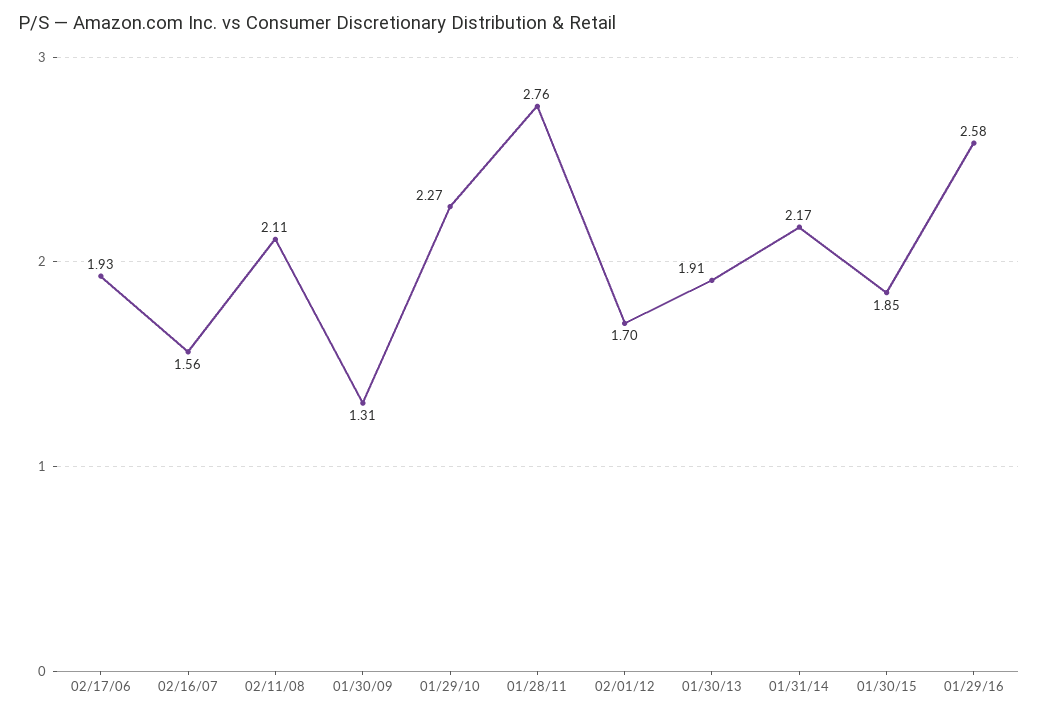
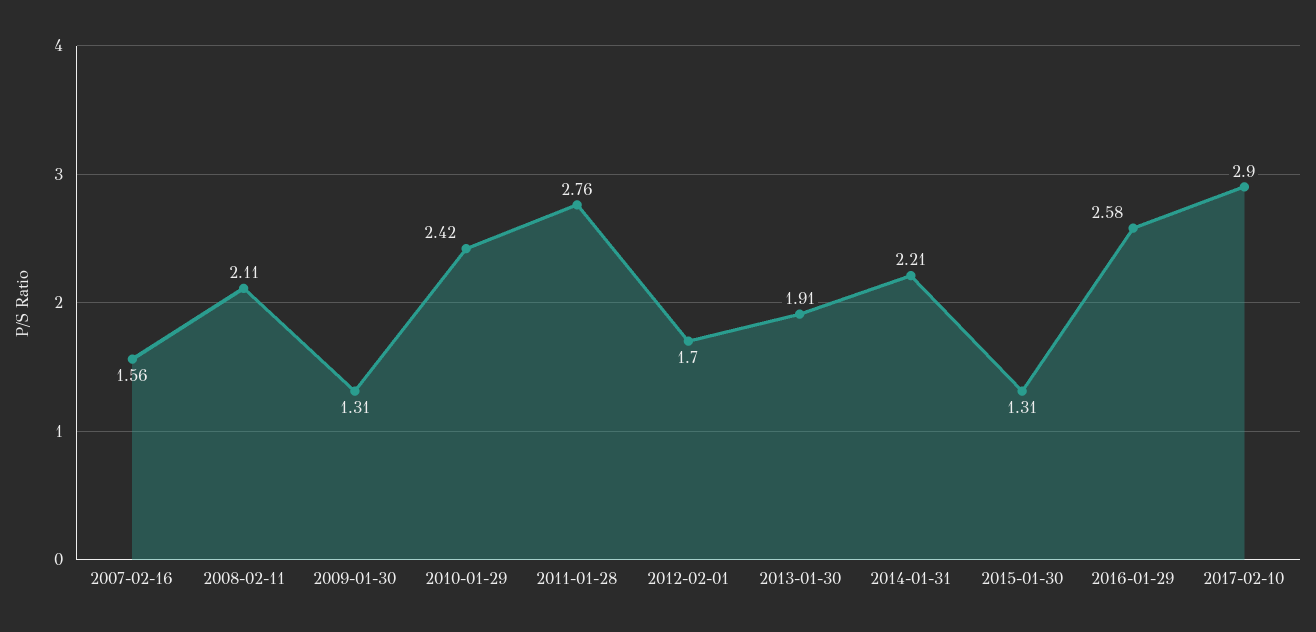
02/17/06: 1.93 -> none
01/29/10: 2.27 -> 2.42
01/31/14: 2.17 -> 2.21
01/30/15: 1.85 -> 1.31
2017-02-10: none -> 2.9

